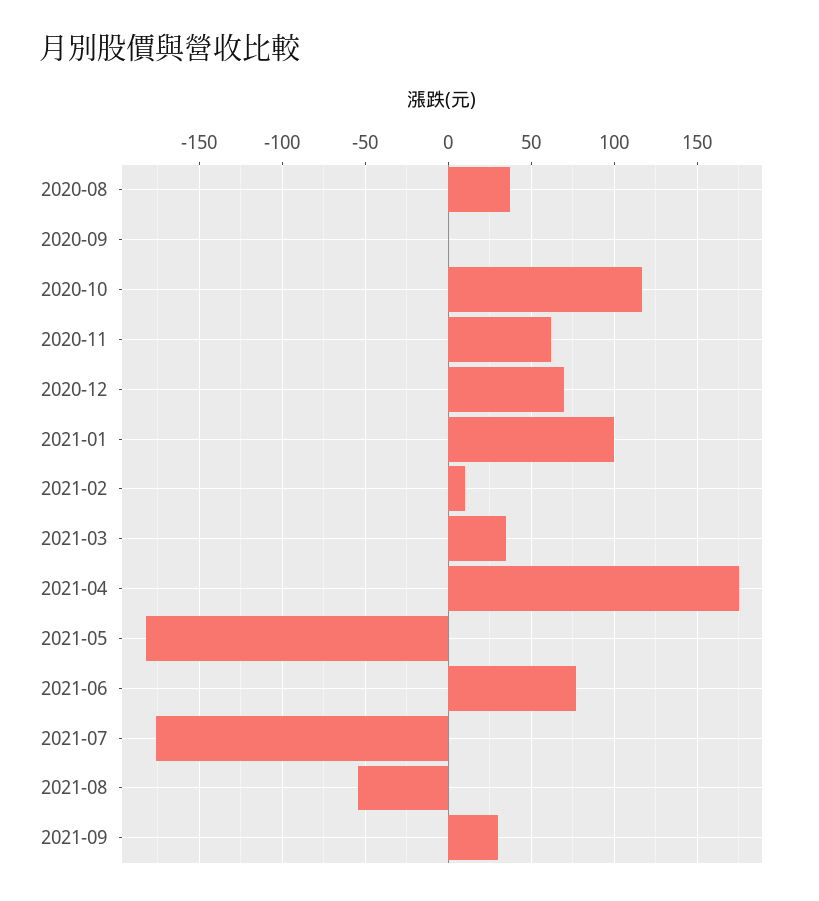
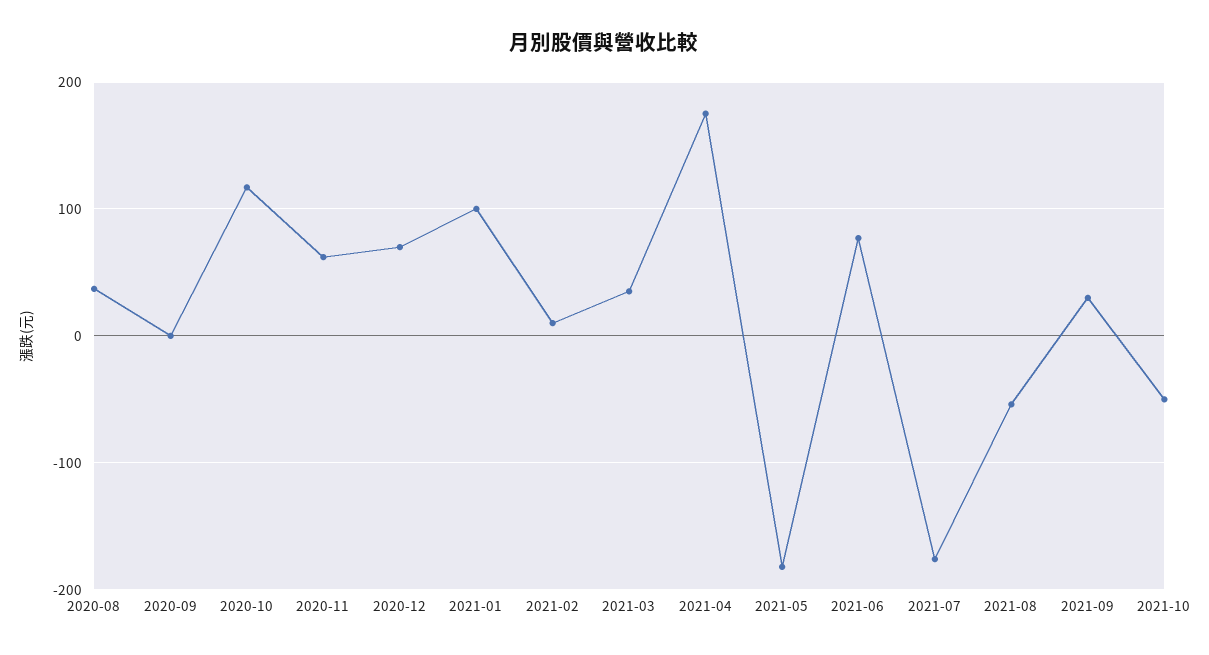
2021-10: none -> -50

